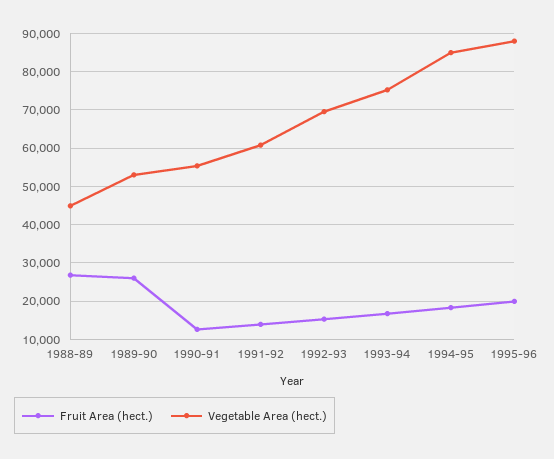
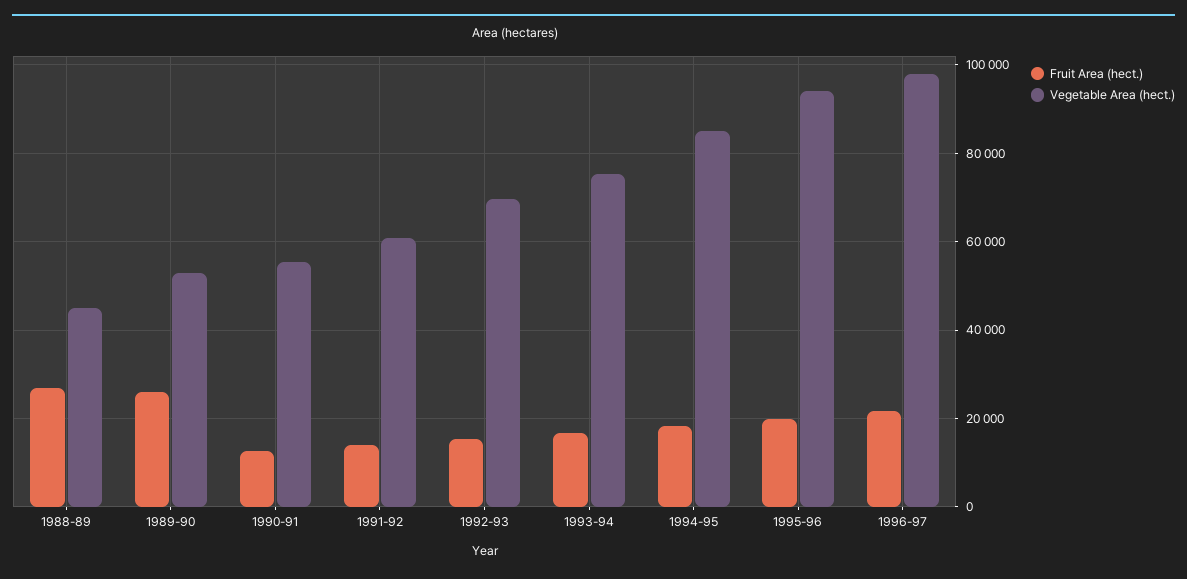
Vegetable Area (hect.), 1995-96: 88000 -> 94000
Fruit Area (hect.), 1996-97: none -> 22000
Vegetable Area (hect.), 1996-97: none -> 98000

